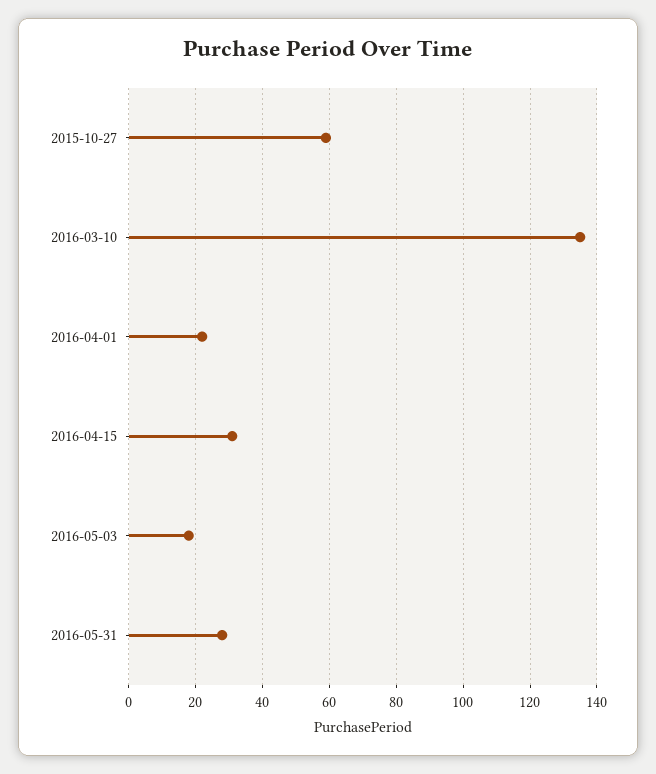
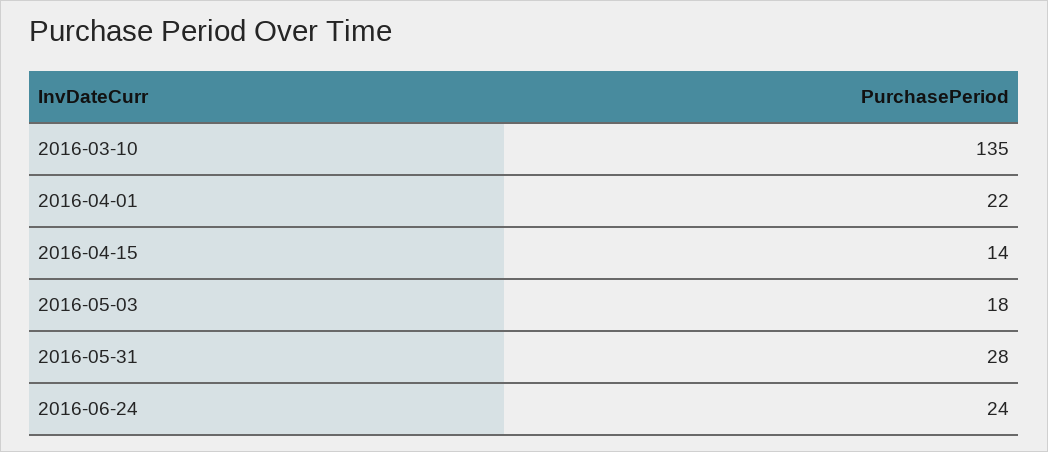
2015-10-27: 60 -> none
2016-04-15: 30 -> 14
2016-06-24: none -> 24

